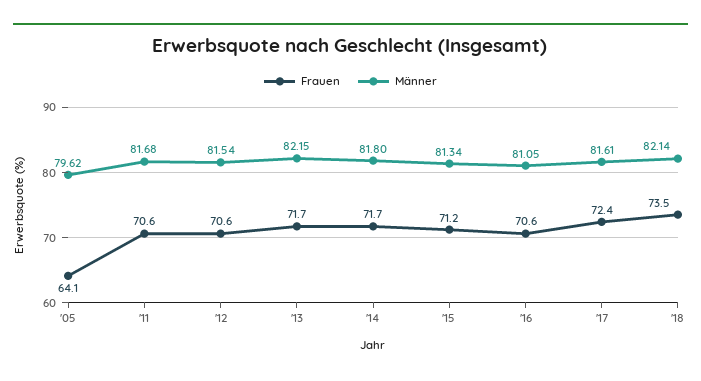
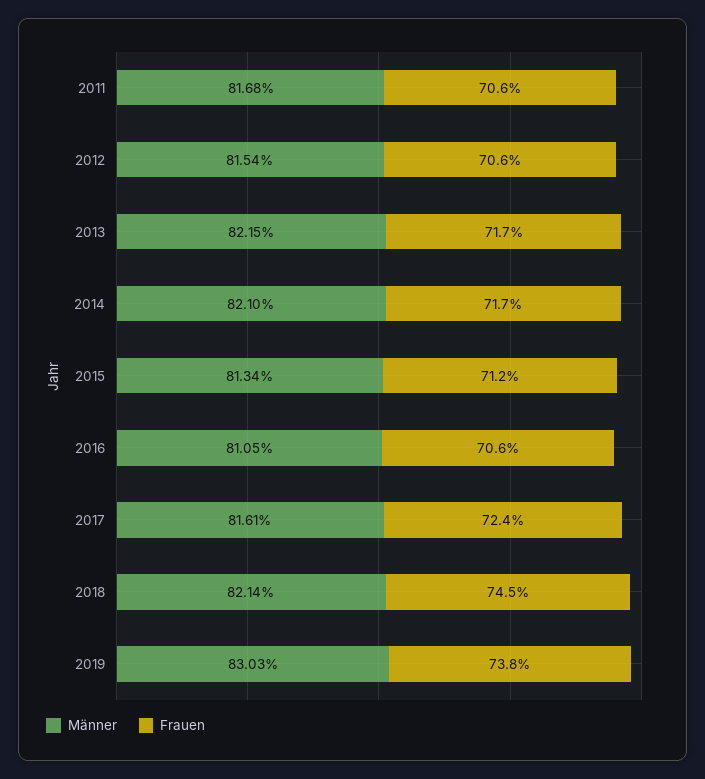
Frauen, '05: 64.1 -> none
Männer, '05: 79.62 -> none
Männer, '14: 81.8 -> 82.1
Frauen, '18: 73.5 -> 74.5
Männer, 2019: none -> 83.03
Frauen, 2019: none -> 73.8

